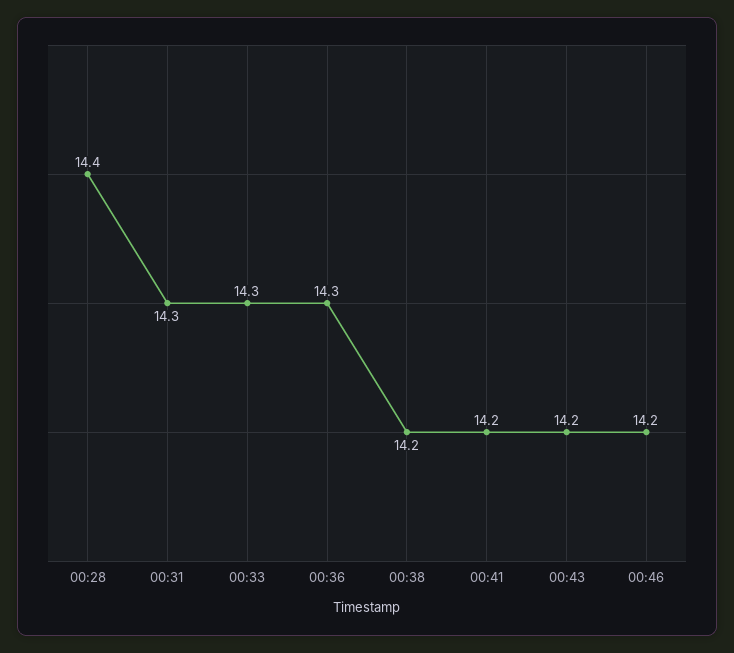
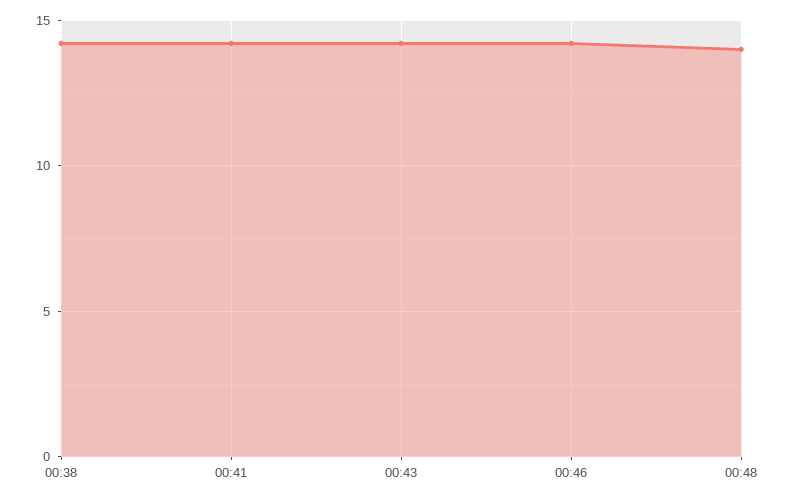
00:28: 14.4 -> none
00:31: 14.3 -> none
00:33: 14.3 -> none
00:36: 14.3 -> none
00:48: none -> 14

